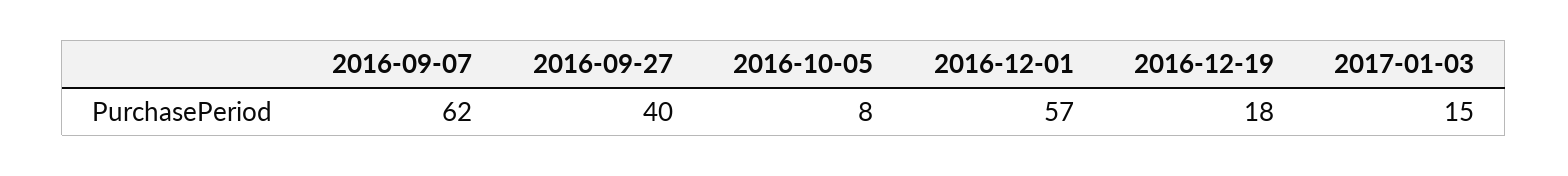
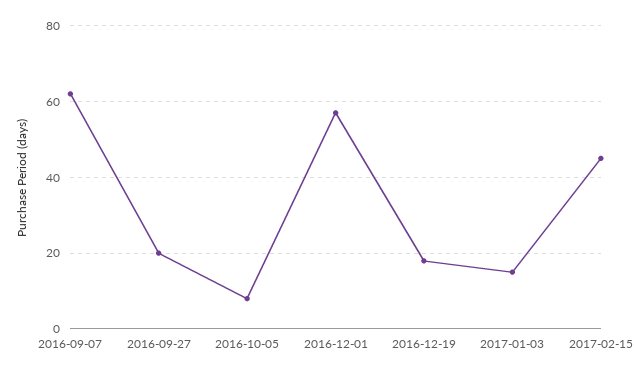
2016-09-27: 40 -> 20
2017-02-15: none -> 45

